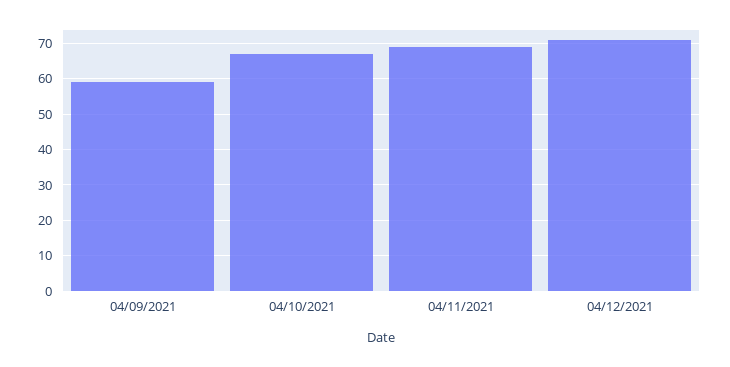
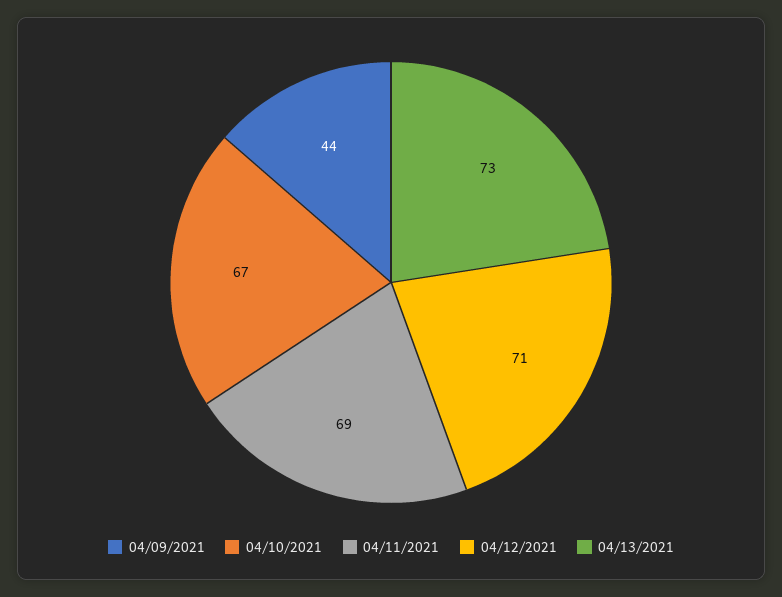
04/09/2021: 60 -> 44
04/13/2021: none -> 73

